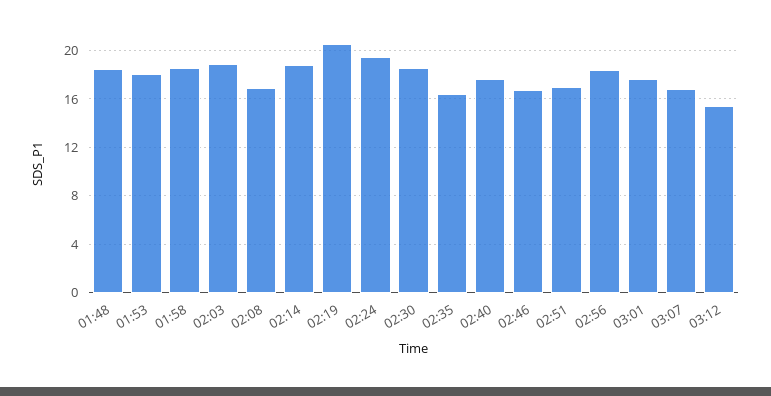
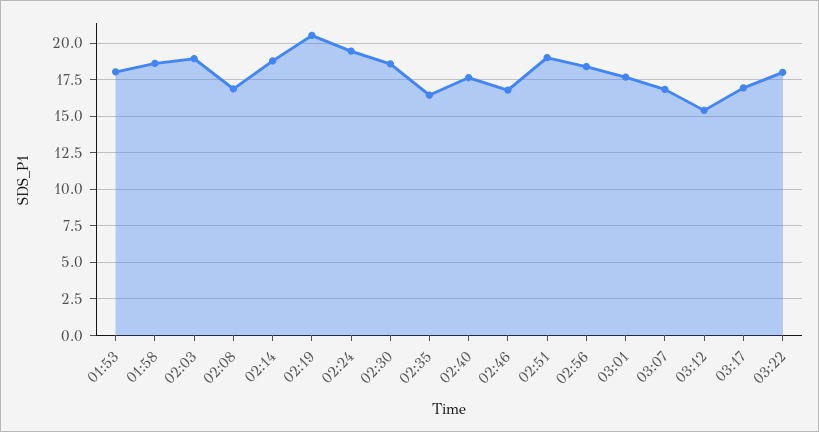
01:48: 18.5 -> none
02:51: 17 -> 19
03:17: none -> 17
03:22: none -> 18

